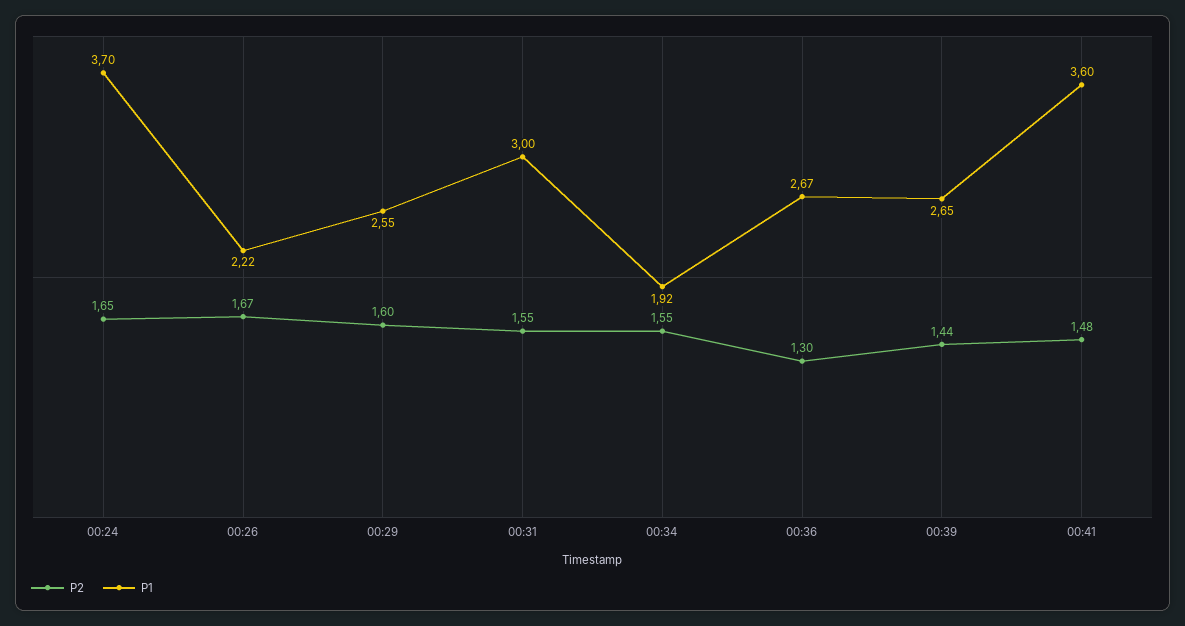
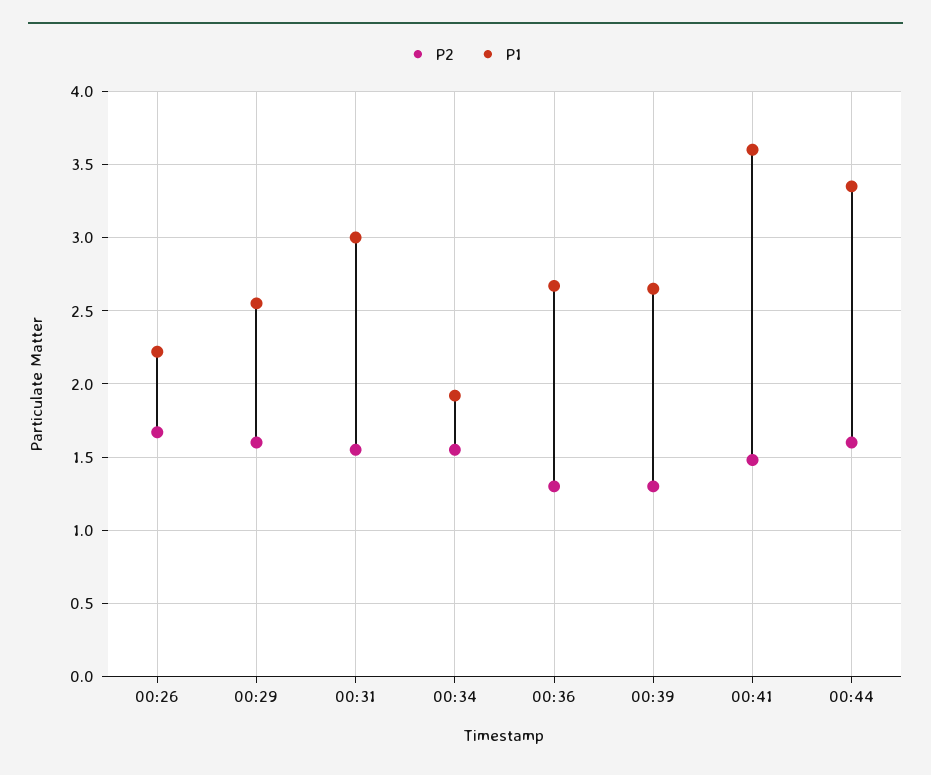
P2, 00:24: 1.65 -> none
P1, 00:24: 3.7 -> none
P2, 00:39: 1.44 -> 1.3
P2, 00:44: none -> 1.6
P1, 00:44: none -> 3.35

